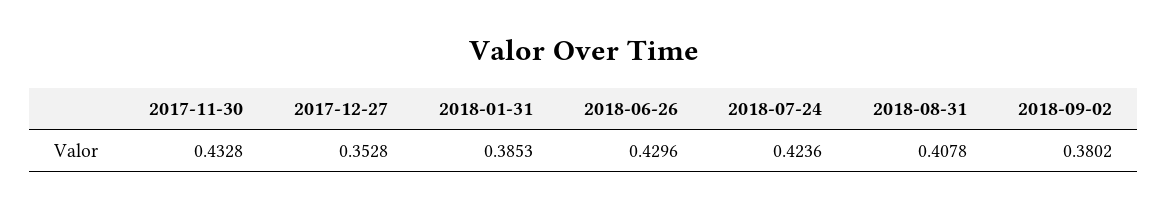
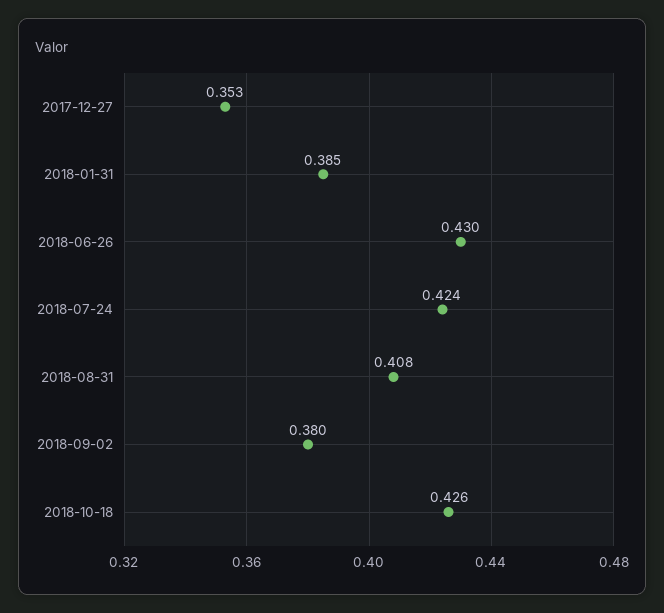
2017-11-30: 0.4328 -> none
2018-10-18: none -> 0.426

